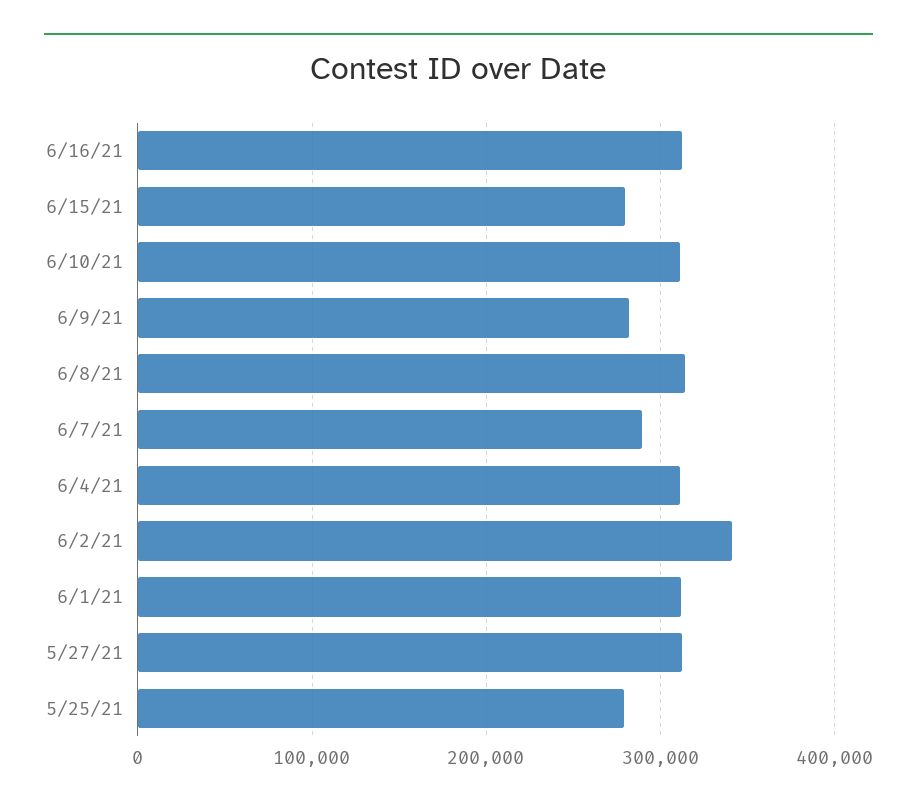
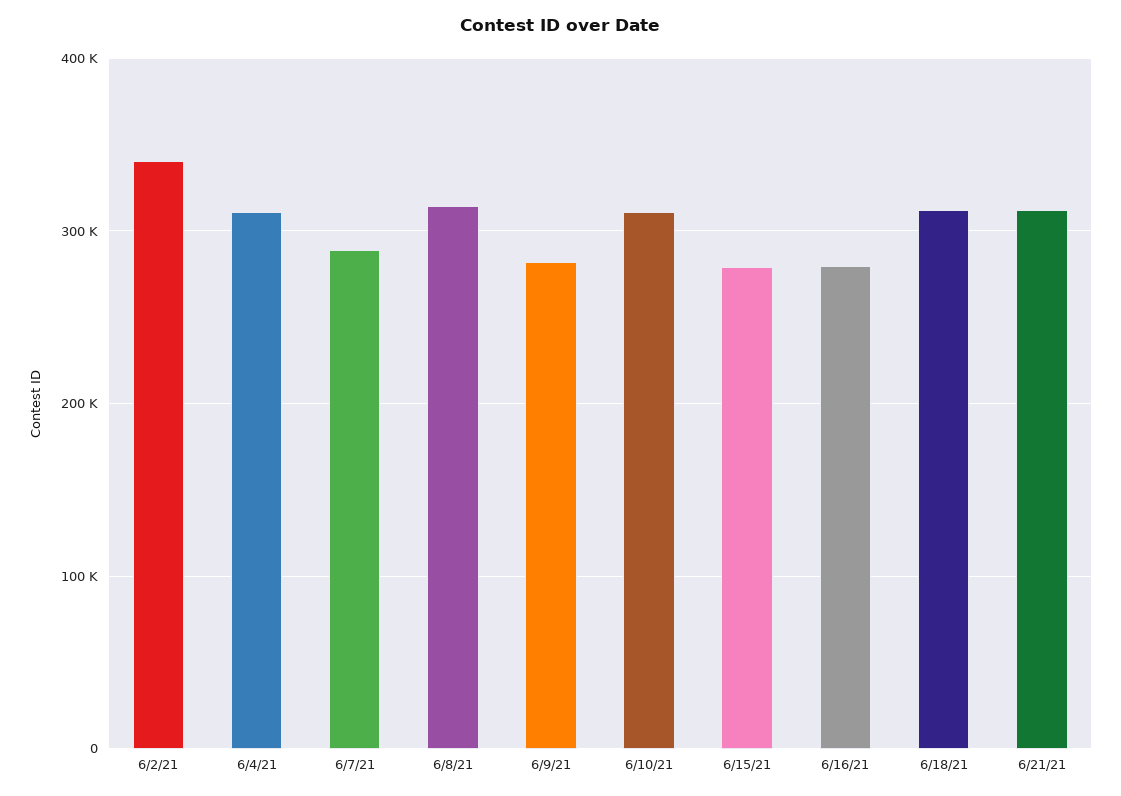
6/16/21: 310000 -> 280000
6/1/21: 310000 -> none
5/27/21: 310000 -> none
5/25/21: 280000 -> none
6/18/21: none -> 310000
6/21/21: none -> 310000

